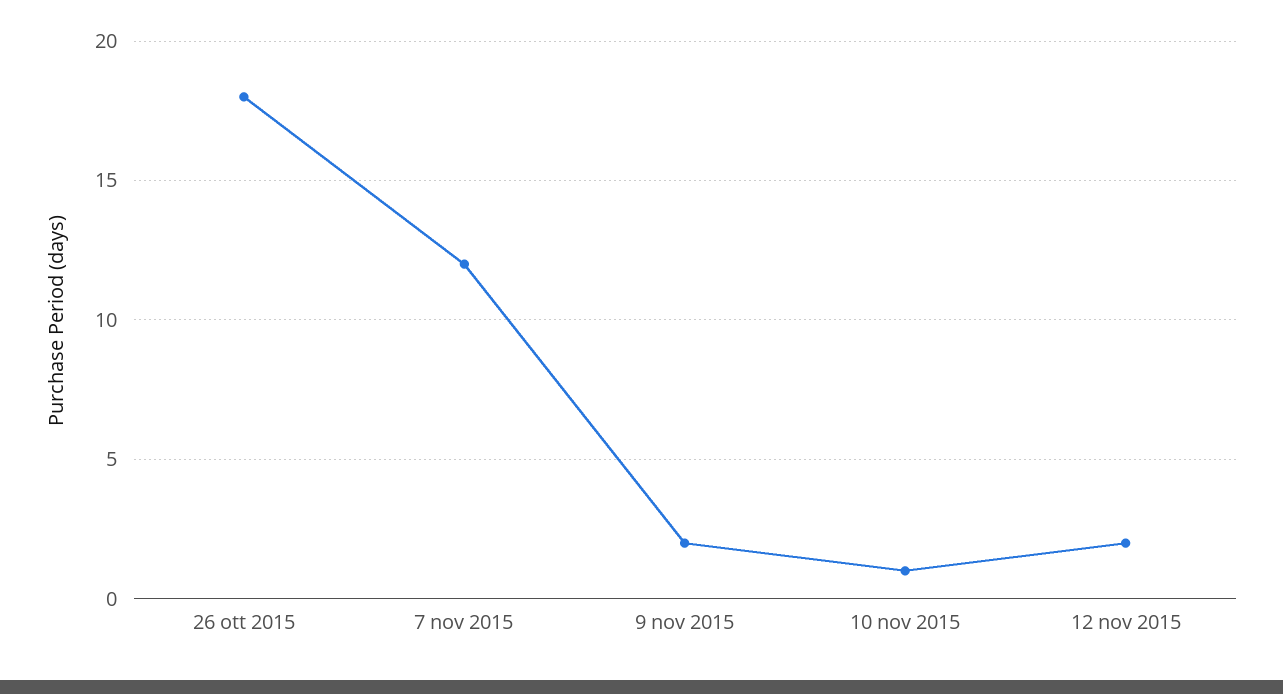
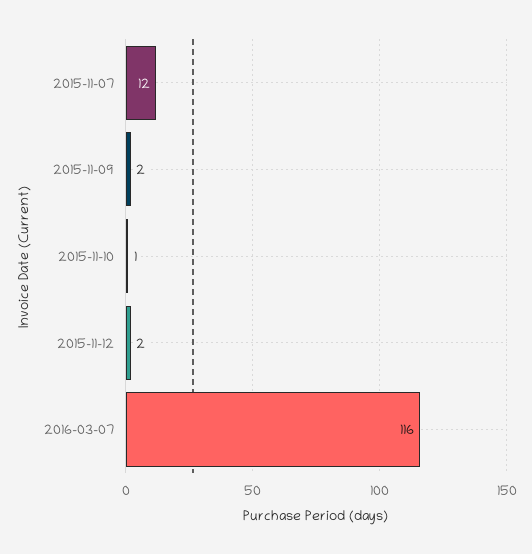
26 ott 2015: 18 -> none
2016-03-07: none -> 116

